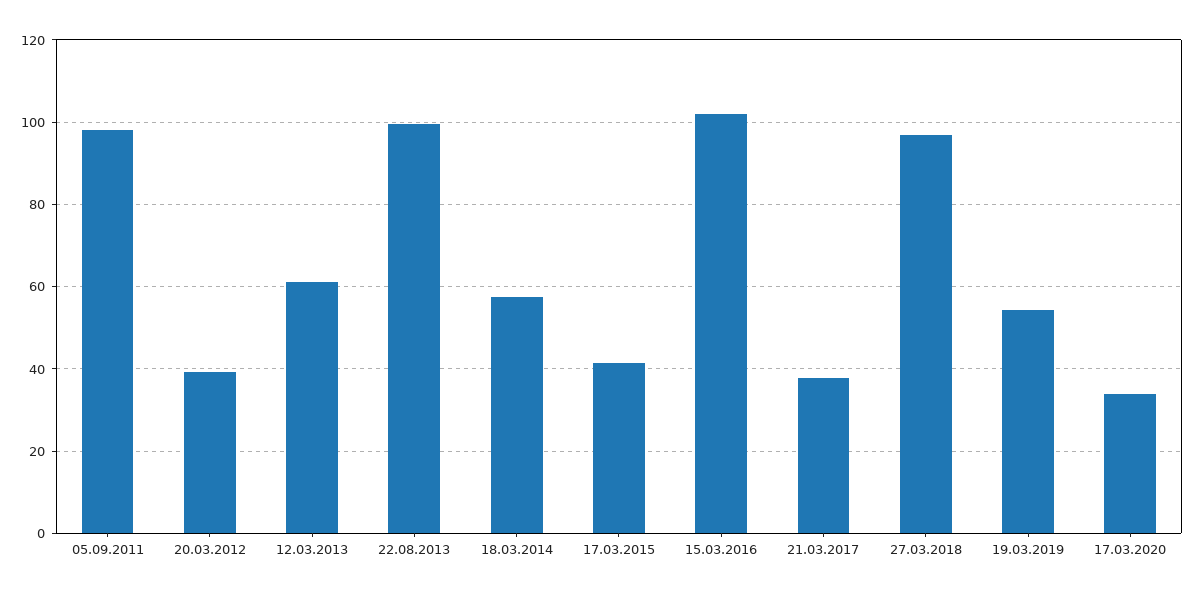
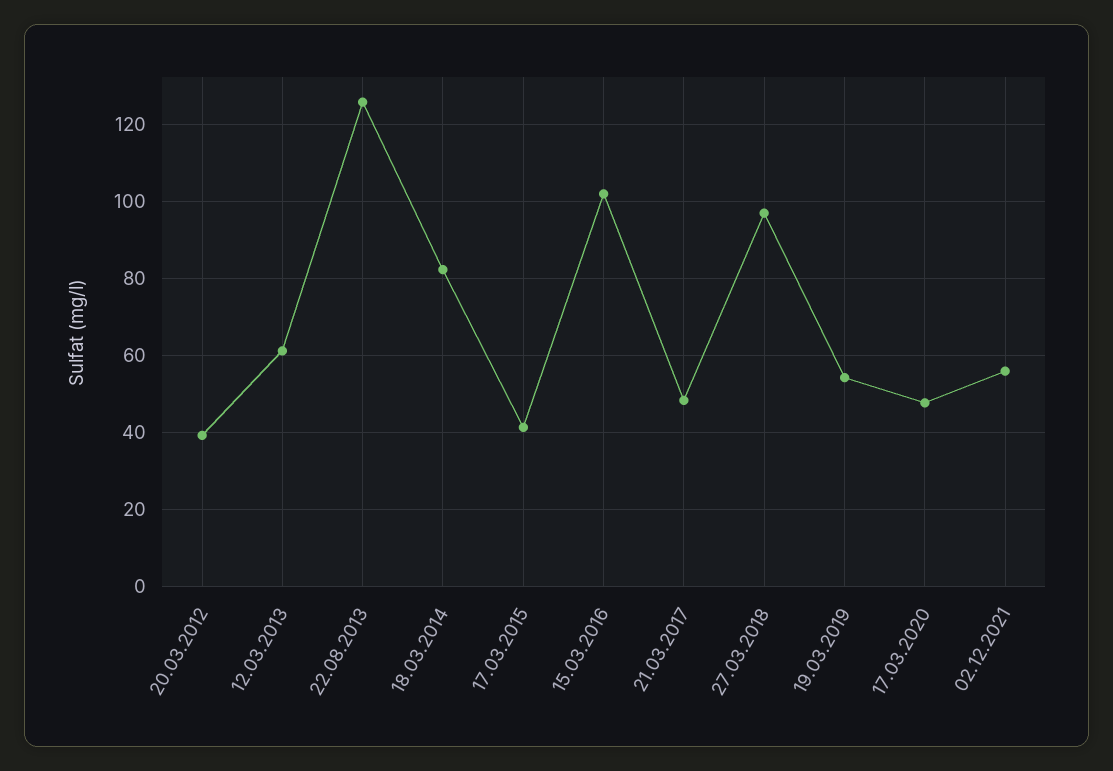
05.09.2011: 98 -> none
22.08.2013: 100 -> 126
18.03.2014: 58 -> 82
21.03.2017: 38 -> 48
17.03.2020: 34 -> 48
02.12.2021: none -> 56

